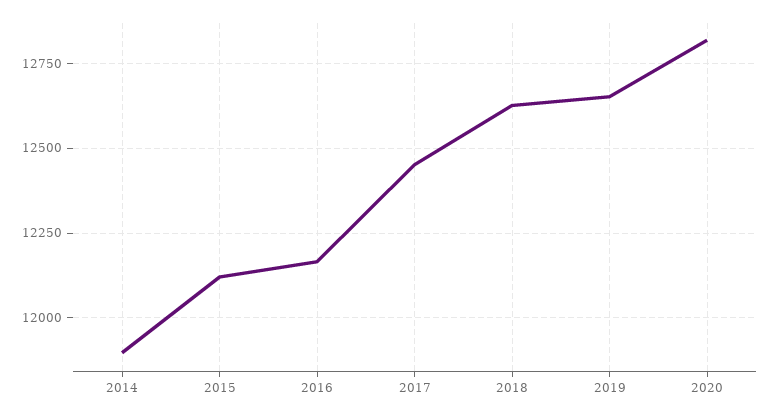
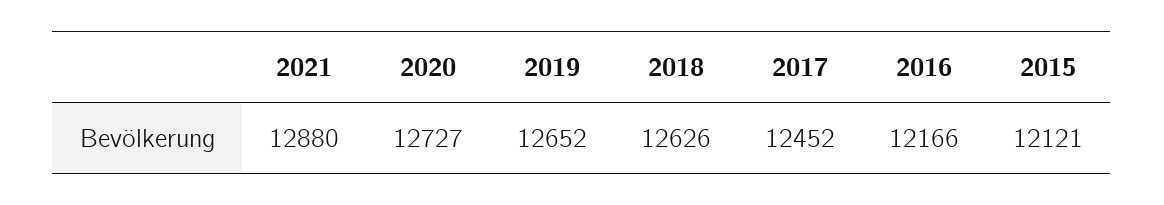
2014: 11900 -> none
2020: 12825 -> 12727
2021: none -> 12880

